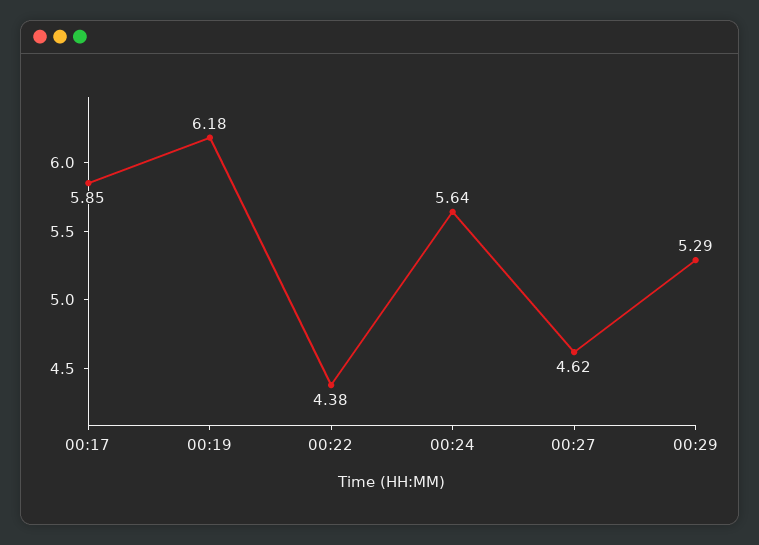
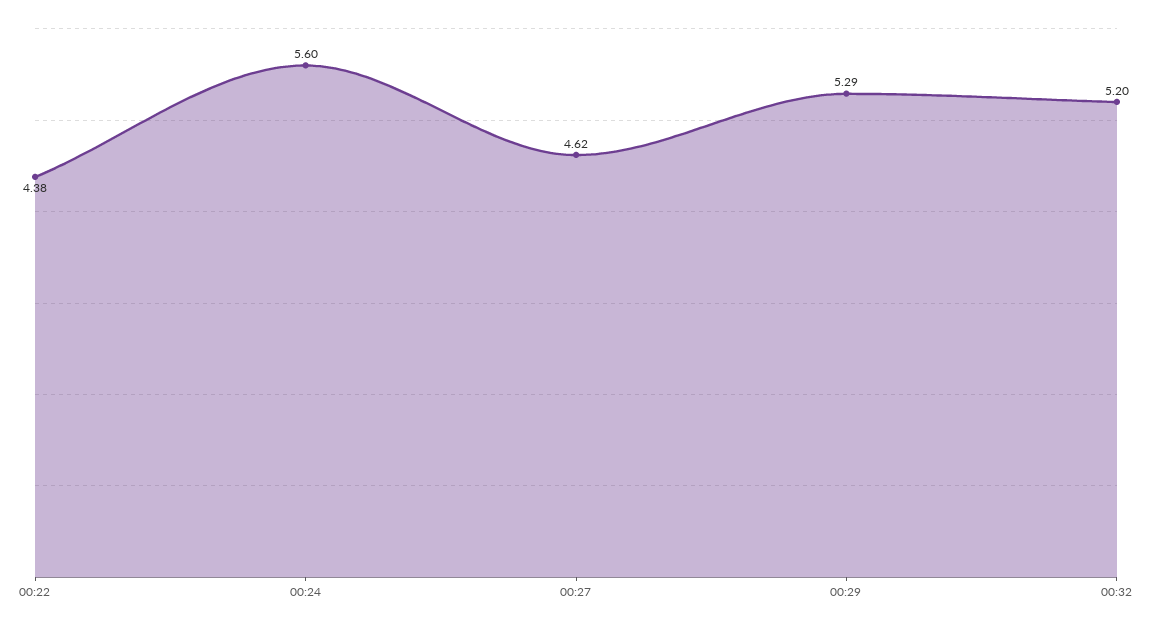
00:17: 5.85 -> none
00:19: 6.18 -> none
00:24: 5.64 -> 5.6
00:32: none -> 5.2

